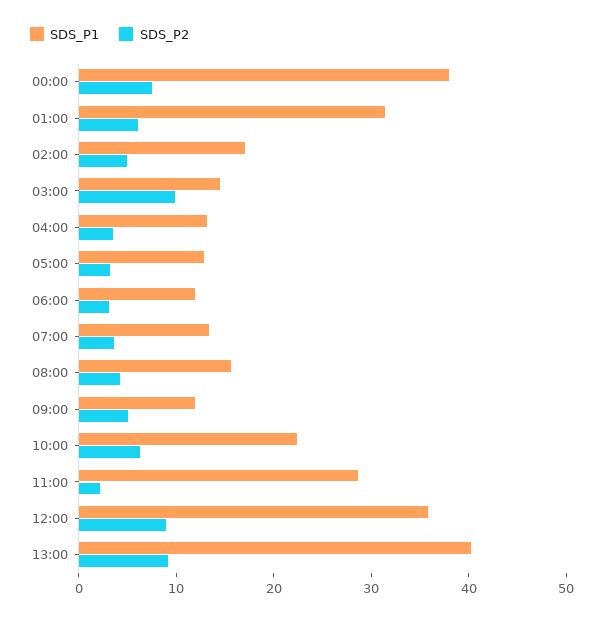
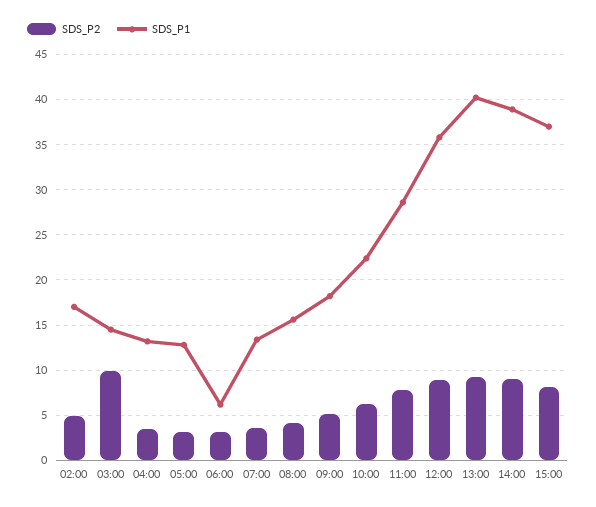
SDS_P1, 00:00: 38 -> none
SDS_P2, 00:00: 8 -> none
SDS_P1, 01:00: 32 -> none
SDS_P2, 01:00: 6 -> none
SDS_P1, 06:00: 12 -> 6
SDS_P1, 09:00: 12 -> 18
SDS_P2, 11:00: 2 -> 8
SDS_P2, 14:00: none -> 9
SDS_P1, 14:00: none -> 39
SDS_P2, 15:00: none -> 8
SDS_P1, 15:00: none -> 37

